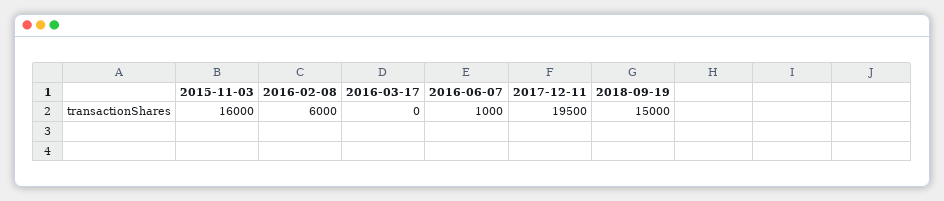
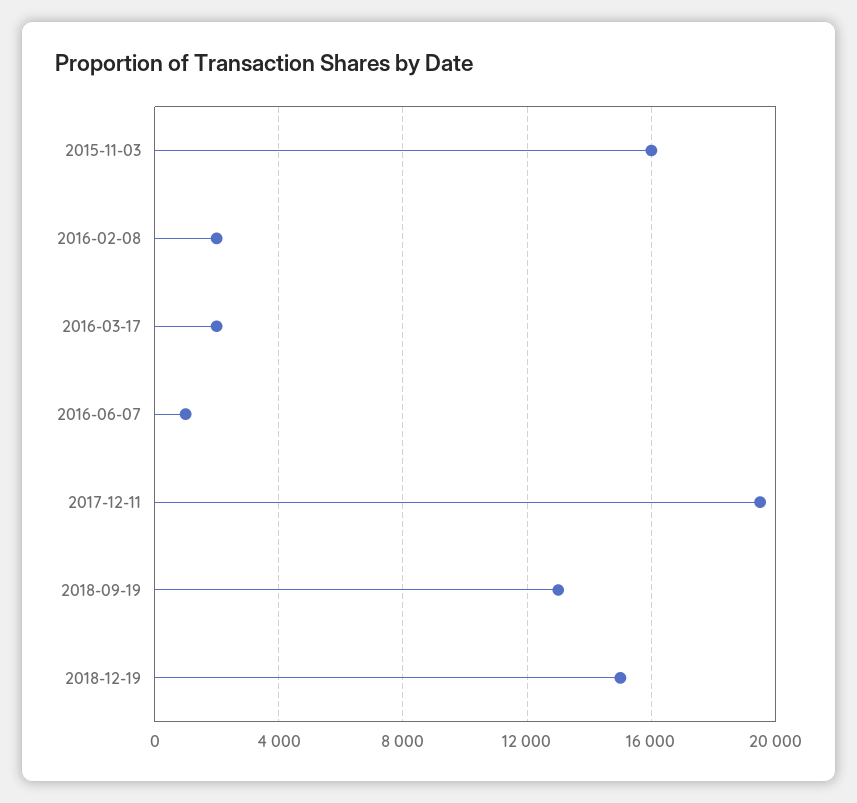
2016-02-08: 6000 -> 2000
2016-03-17: 0 -> 2000
2018-09-19: 15000 -> 13000
2018-12-19: none -> 15000

